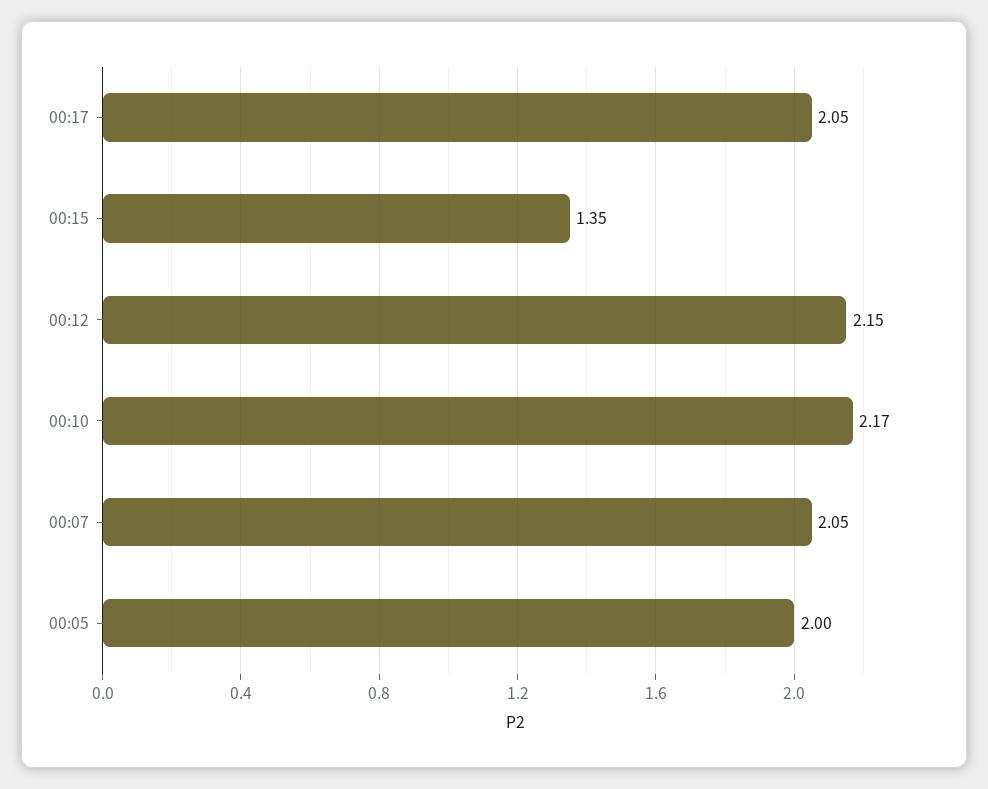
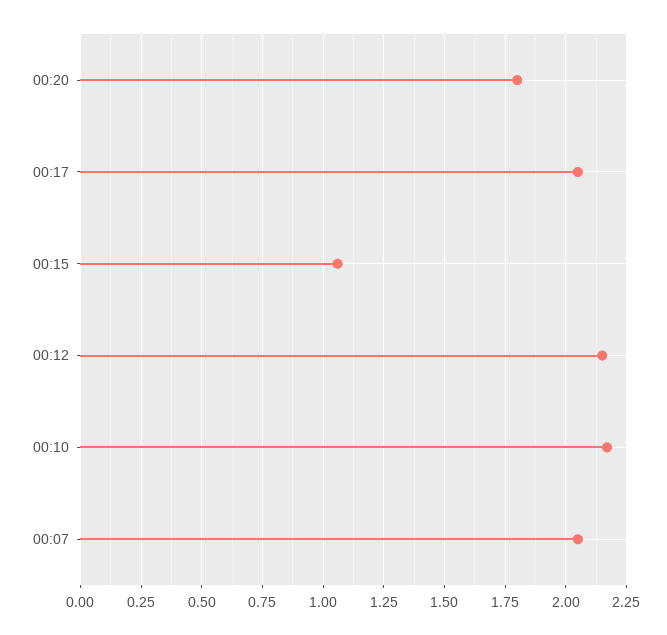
00:15: 1.35 -> 1.05
00:05: 2 -> none
00:20: none -> 1.8

